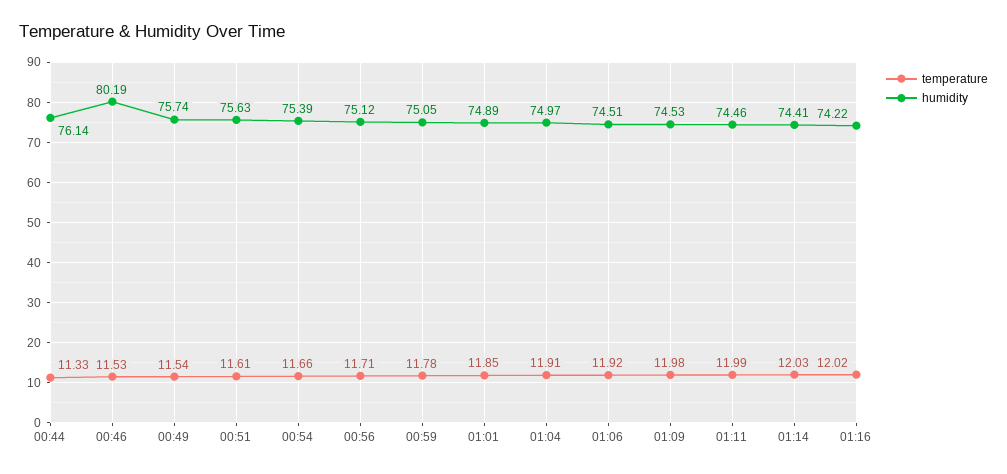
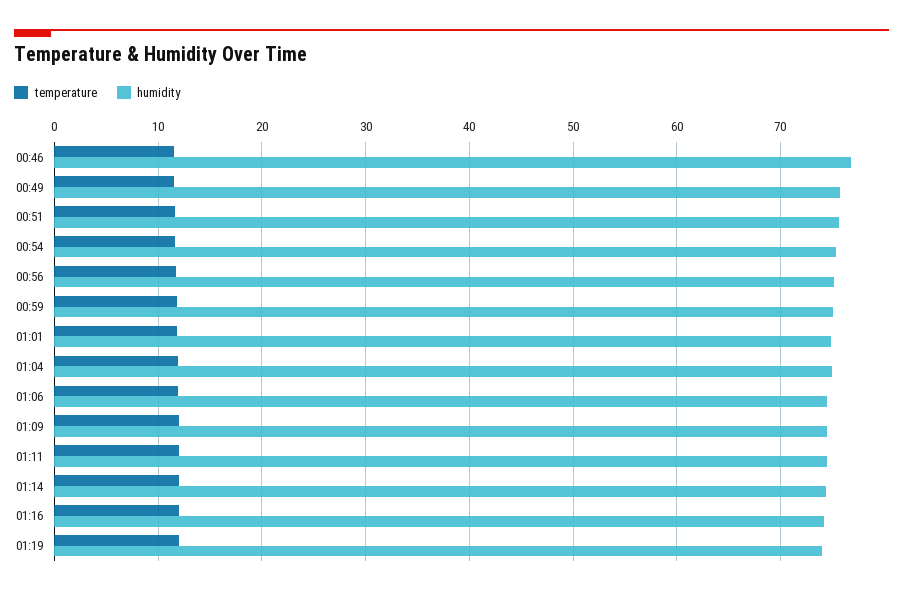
temperature, 00:44: 11.33 -> none
humidity, 00:44: 76.14 -> none
humidity, 00:46: 80.19 -> 77
temperature, 01:19: none -> 12
humidity, 01:19: none -> 74

